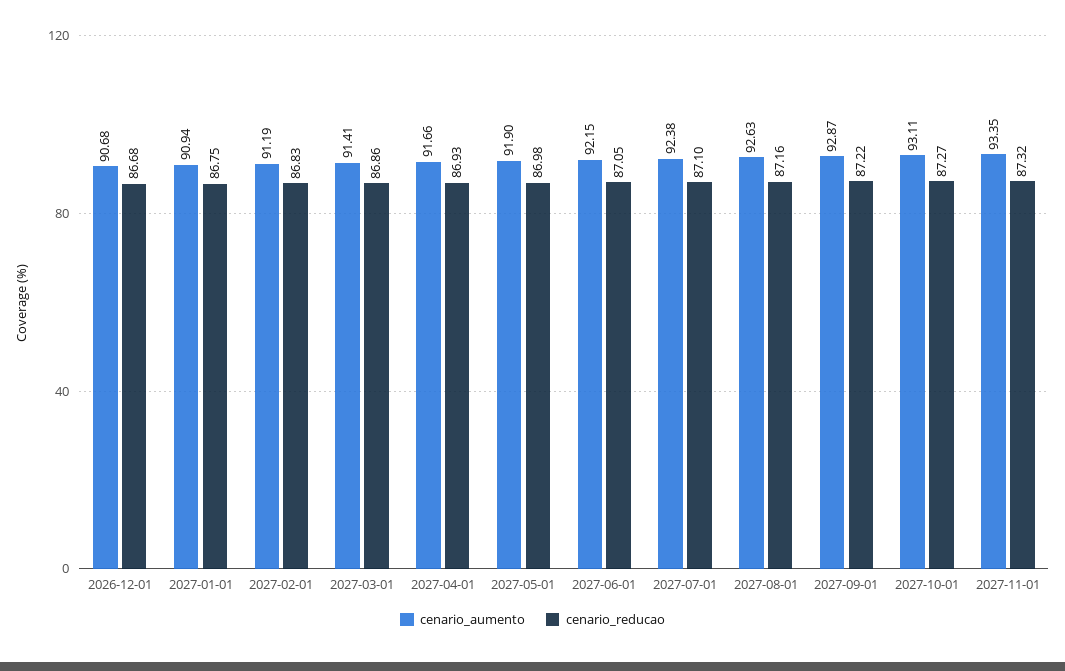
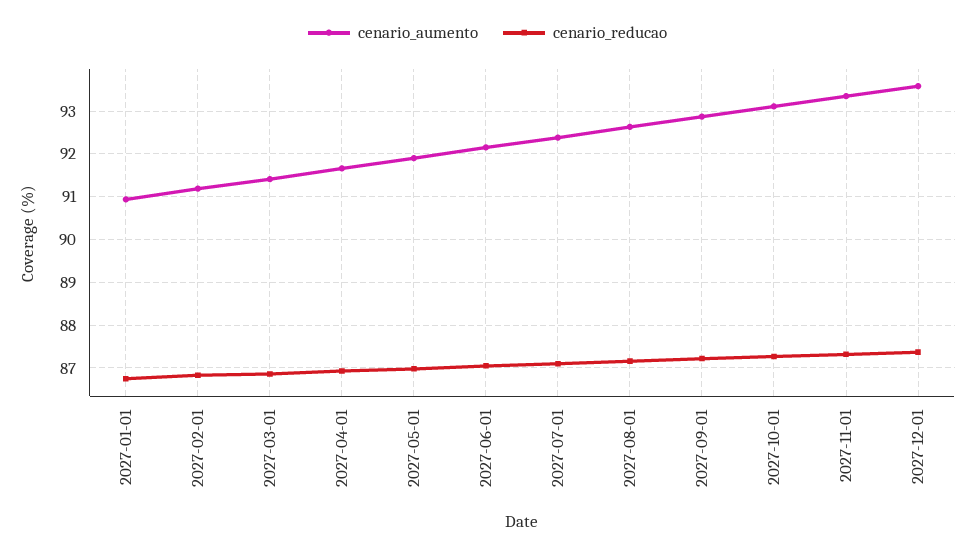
cenario_aumento, 2026-12-01: 90.68 -> none
cenario_reducao, 2026-12-01: 86.68 -> none
cenario_aumento, 2027-12-01: none -> 93.6
cenario_reducao, 2027-12-01: none -> 87.4

